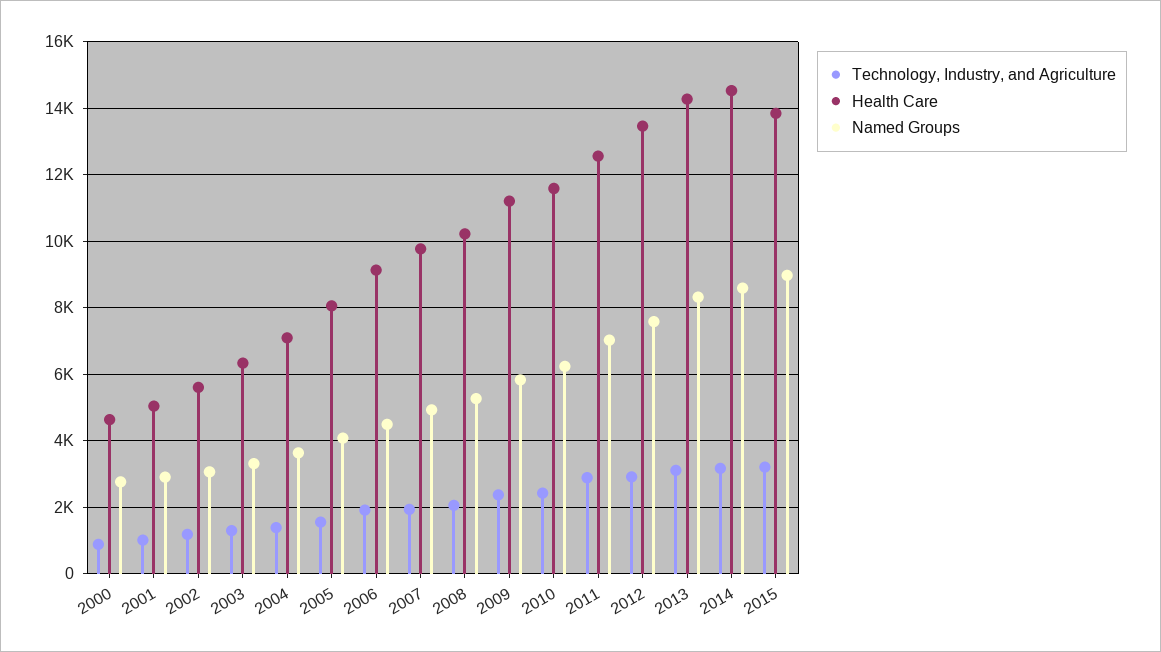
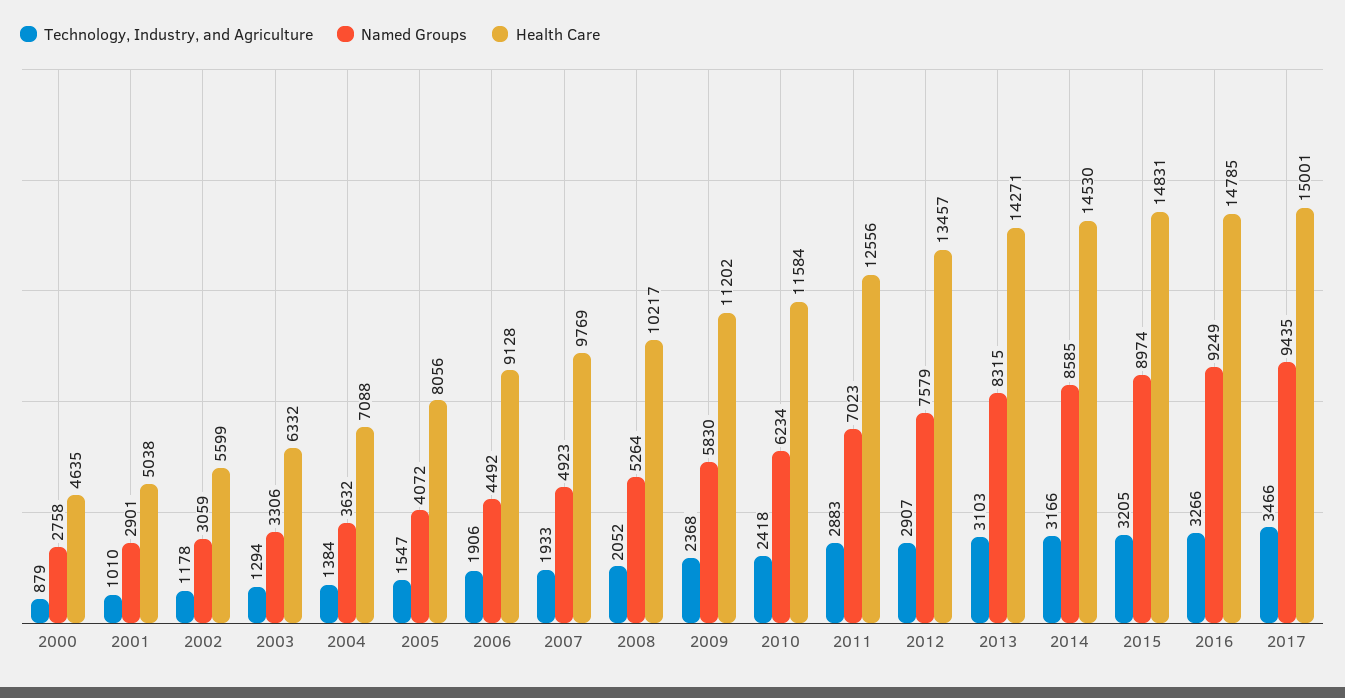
Health Care, 2015: 13800 -> 14831
Technology, Industry, and Agriculture, 2016: none -> 3266
Named Groups, 2016: none -> 9249
Health Care, 2016: none -> 14785
Technology, Industry, and Agriculture, 2017: none -> 3466
Named Groups, 2017: none -> 9435
Health Care, 2017: none -> 15001

